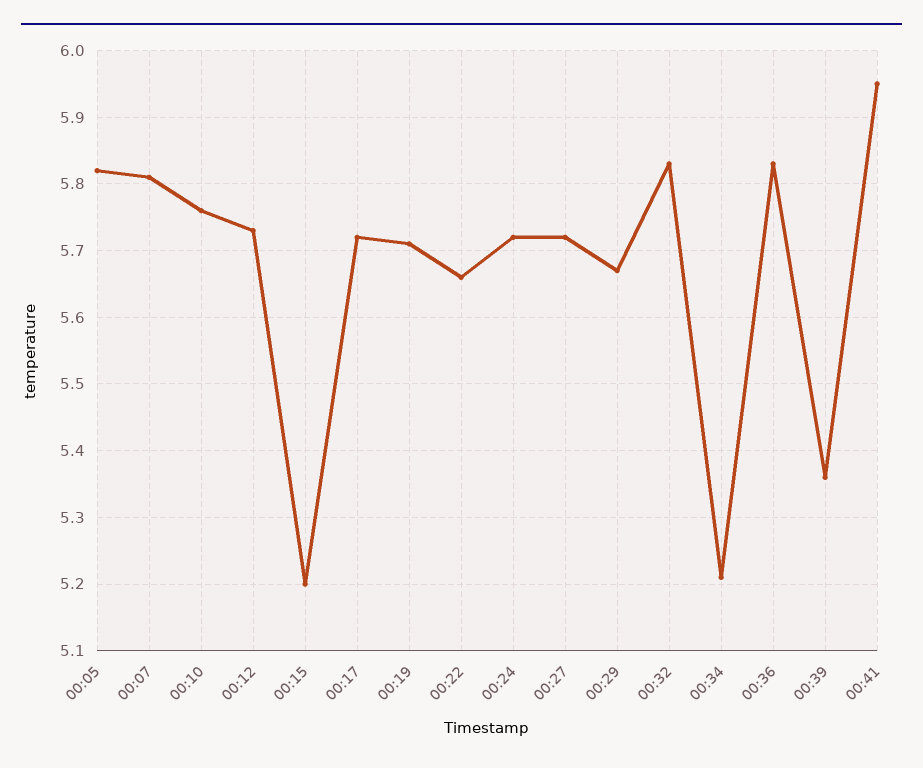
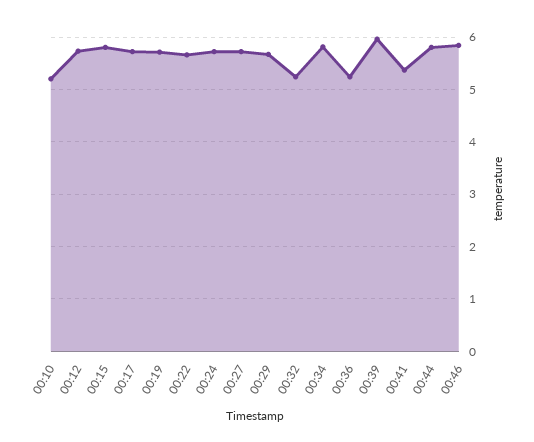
00:05: 5.82 -> none
00:07: 5.81 -> none
00:10: 5.76 -> 5.2
00:15: 5.2 -> 5.8
00:32: 5.83 -> 5.2
00:34: 5.21 -> 5.8
00:36: 5.83 -> 5.2
00:39: 5.36 -> 6
00:41: 5.95 -> 5.4
00:44: none -> 5.8
00:46: none -> 5.8

